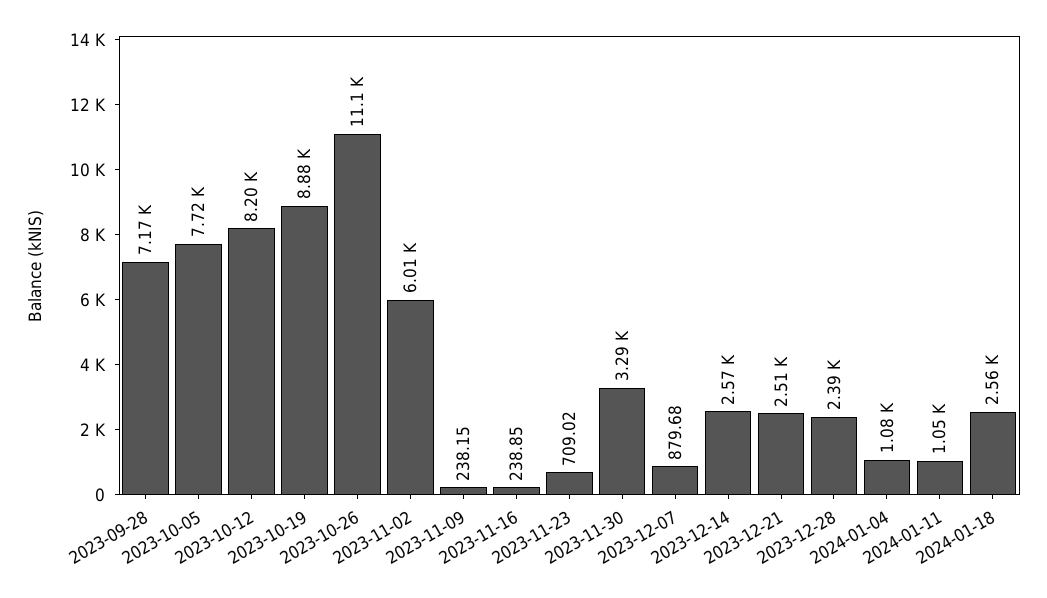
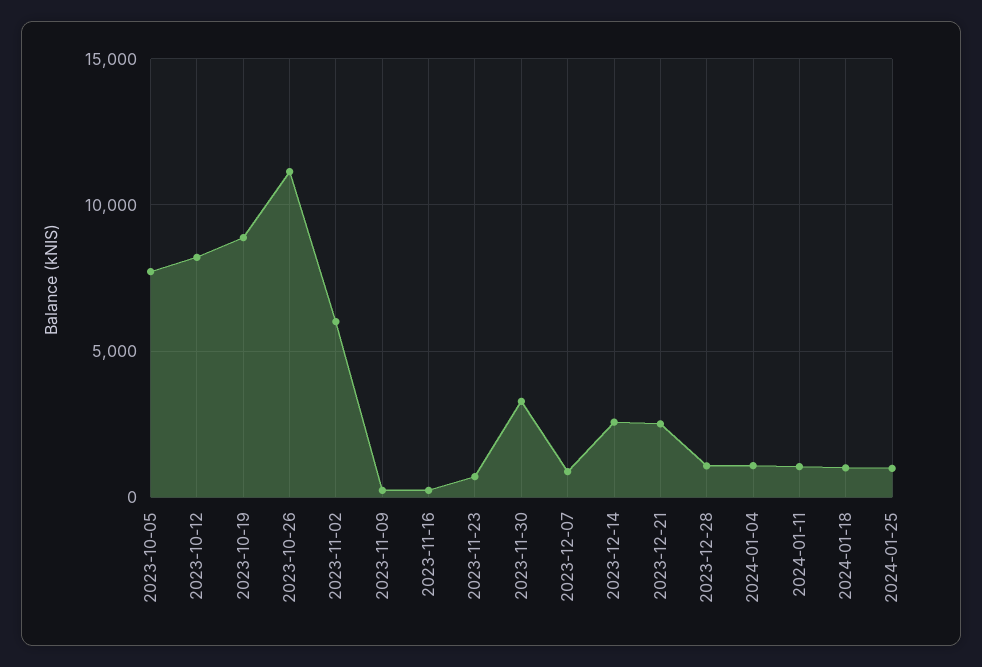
2023-09-28: 7170 -> none
2023-12-28: 2390 -> 1000
2024-01-18: 2560 -> 1000
2024-01-25: none -> 1000

